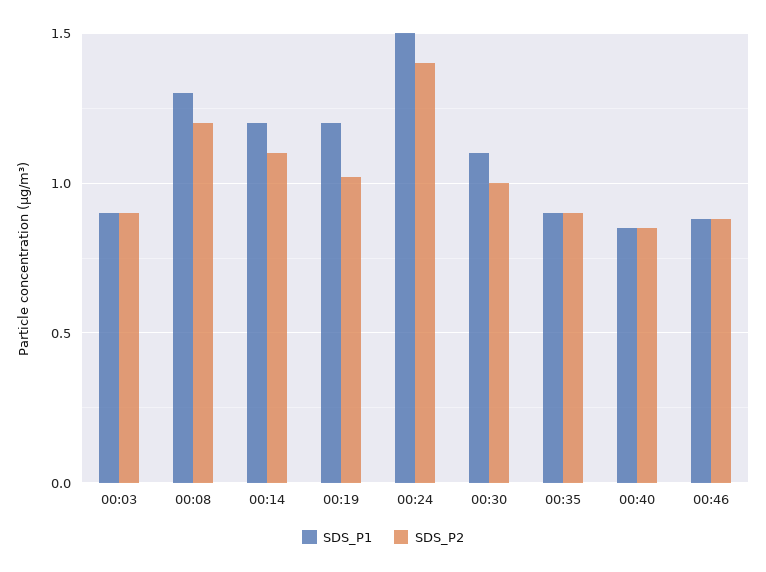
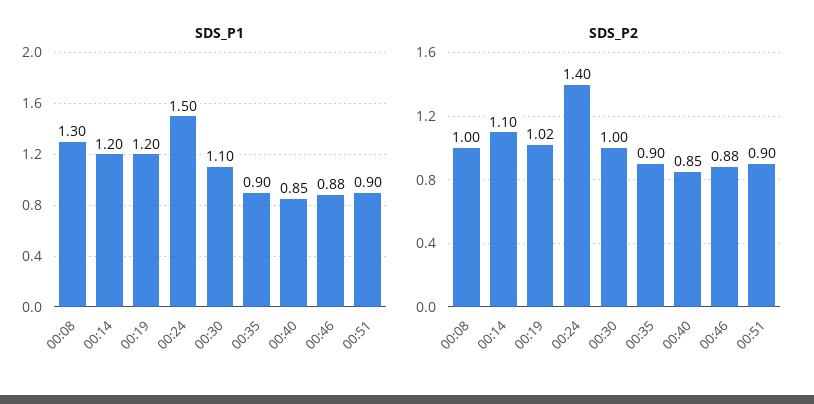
SDS_P1, 00:03: 0.9 -> none
SDS_P2, 00:03: 0.9 -> none
SDS_P2, 00:08: 1.2 -> 1
SDS_P1, 00:51: none -> 0.9
SDS_P2, 00:51: none -> 0.9

